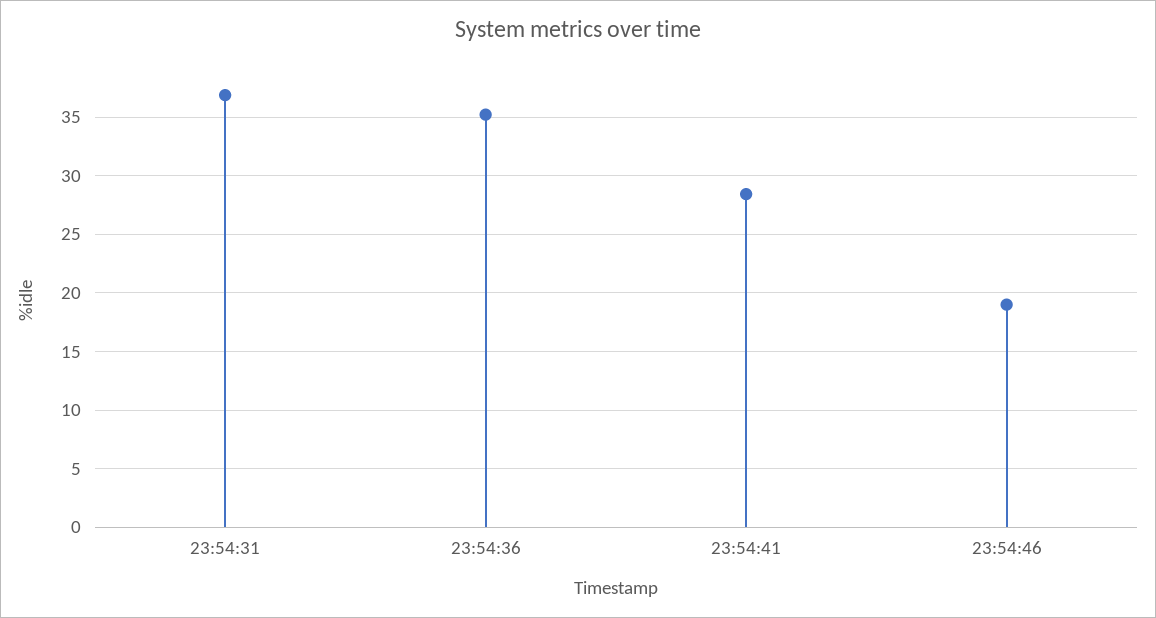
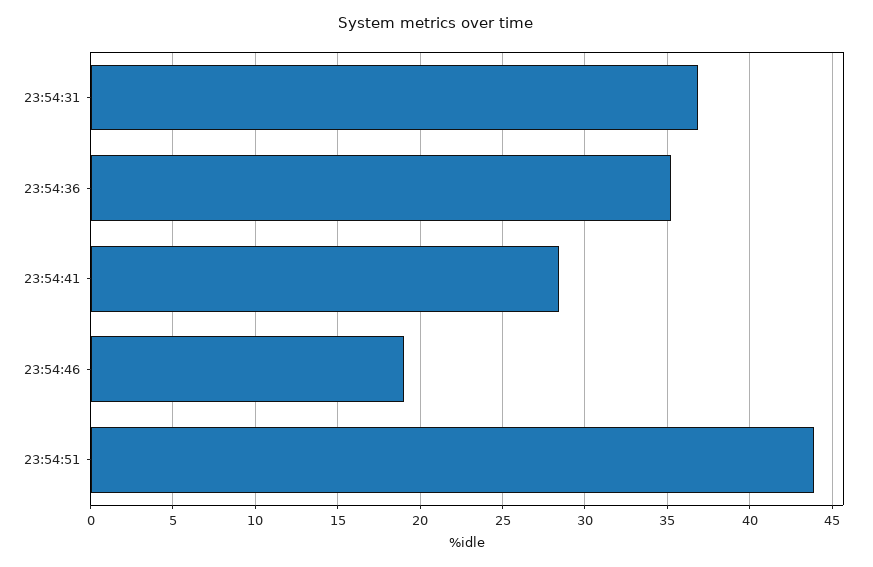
23:54:51: none -> 44

